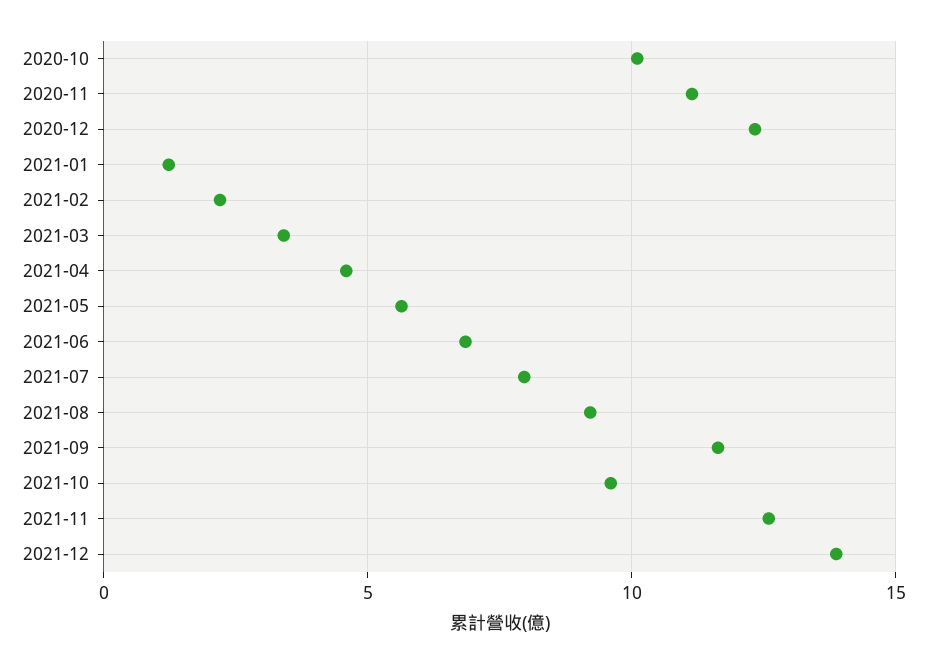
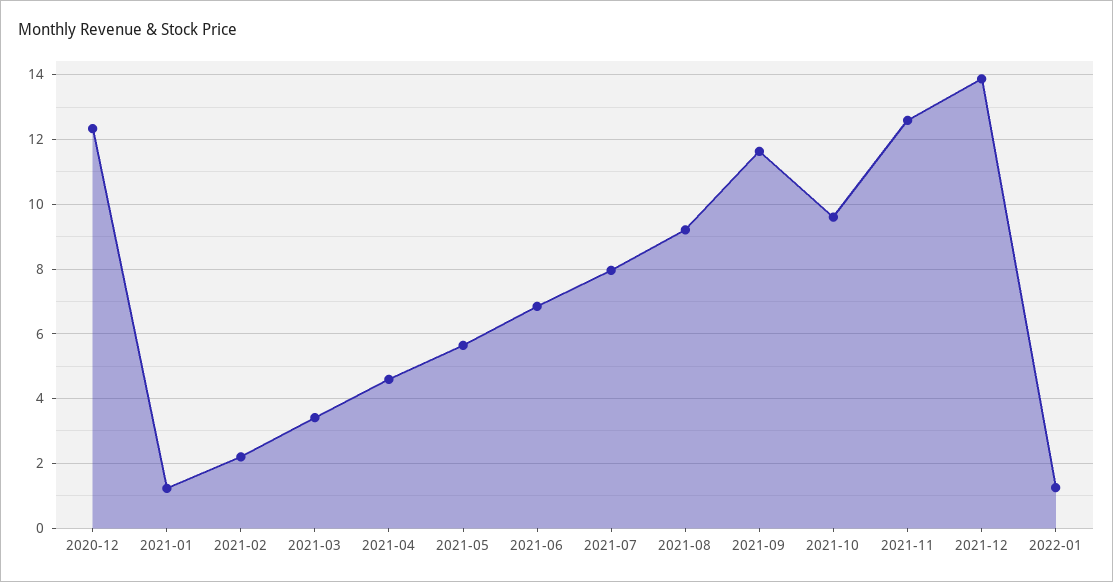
2020-10: 10 -> none
2020-11: 11 -> none
2022-01: none -> 1.2

